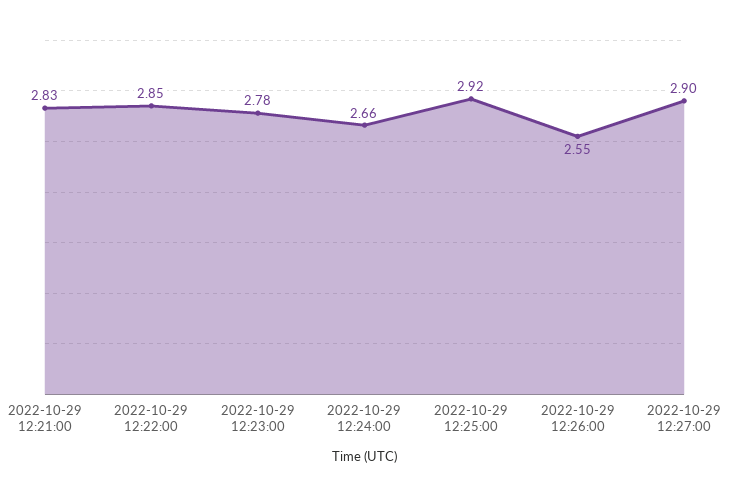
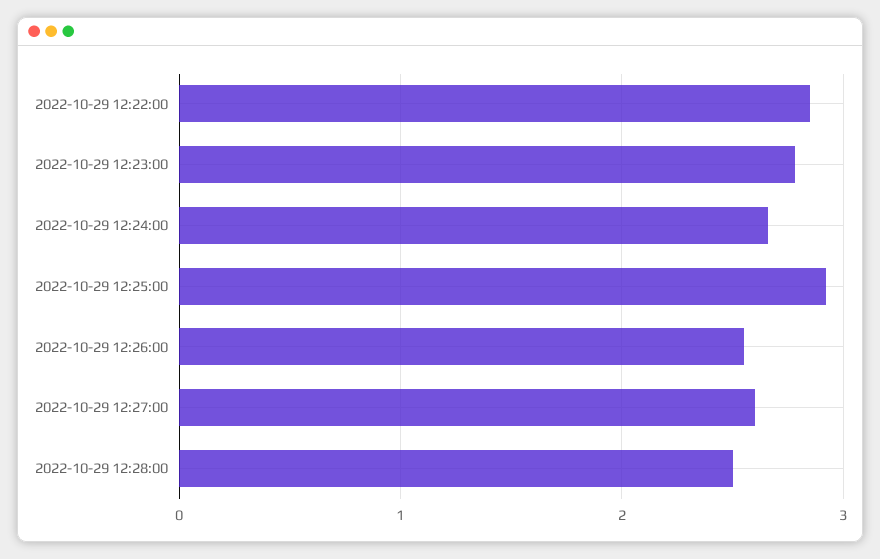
2022-10-29 12:21:00: 2.83 -> none
2022-10-29 12:27:00: 2.9 -> 2.6
2022-10-29 12:28:00: none -> 2.5

